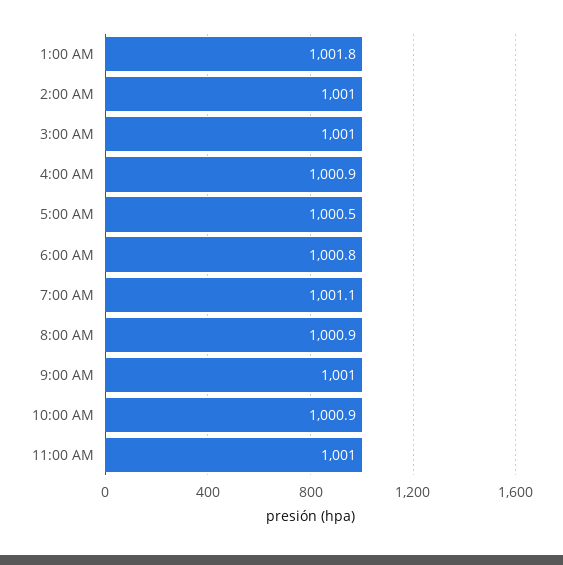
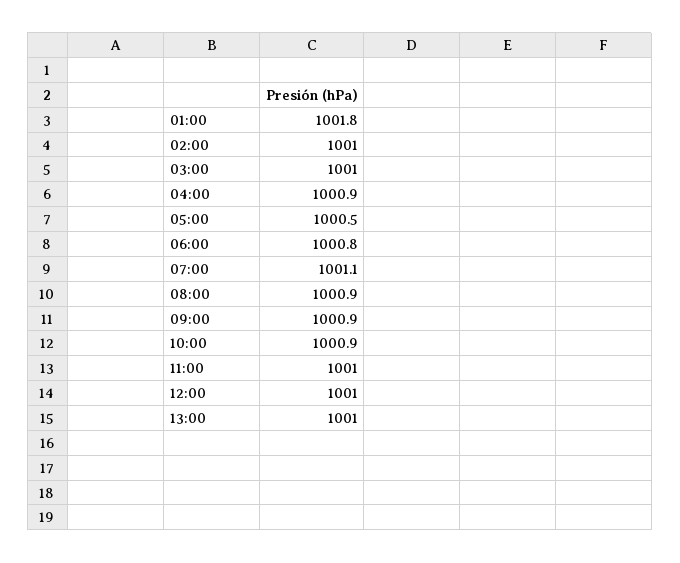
9:00 AM: 1001 -> 1000.9
12:00: none -> 1001
13:00: none -> 1001

